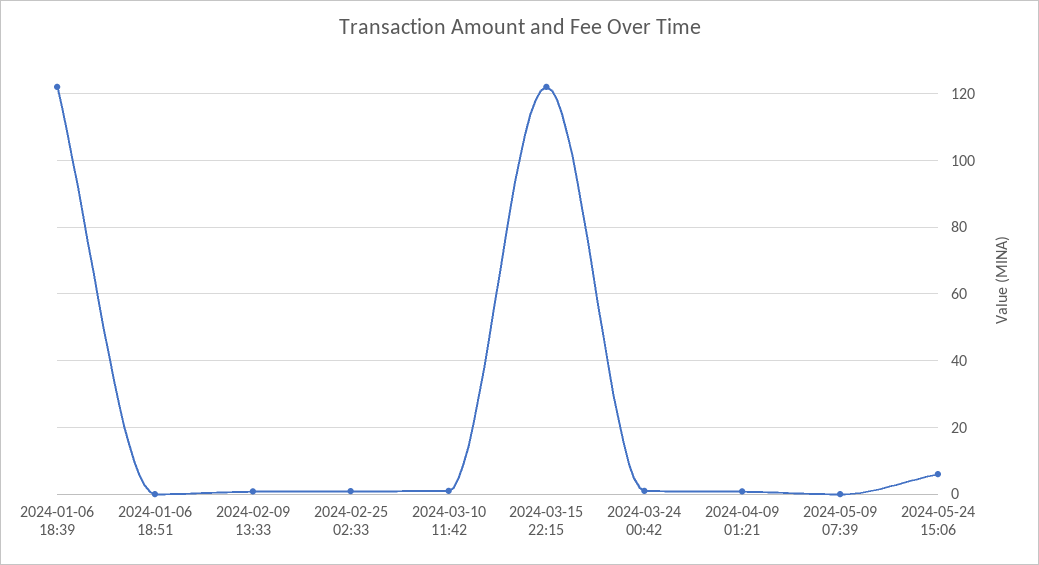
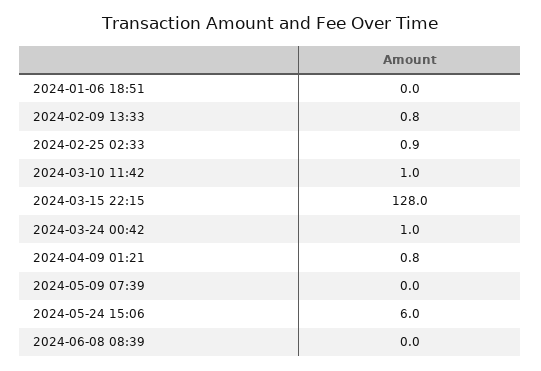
2024-01-06 18:39: 122 -> none
2024-03-15 22:15: 122 -> 128
2024-06-08 08:39: none -> 0

